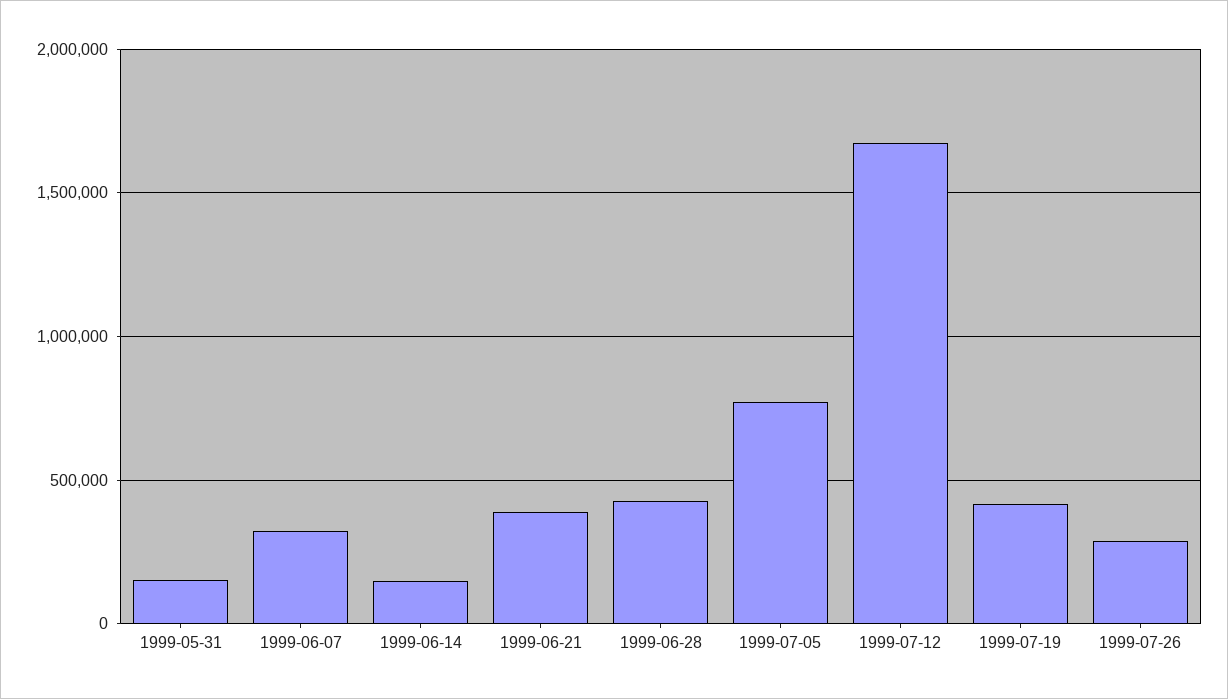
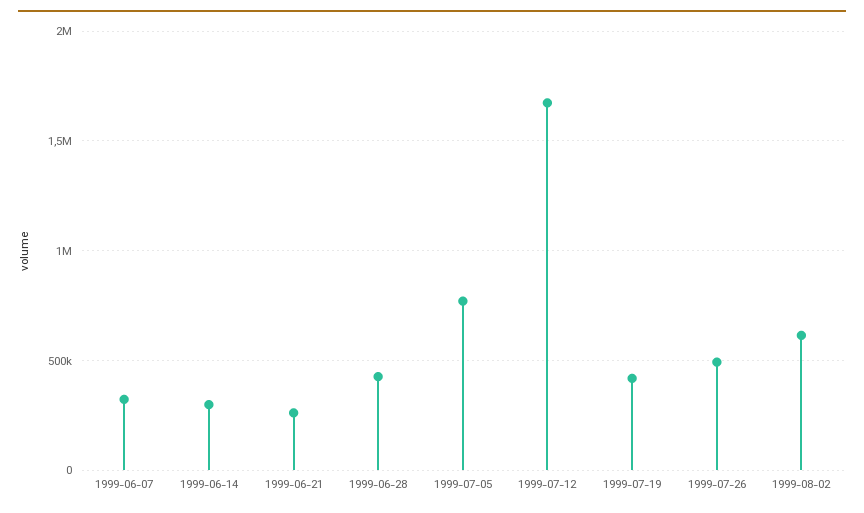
1999-05-31: 150000 -> none
1999-06-14: 150000 -> 300000
1999-06-21: 400000 -> 250000
1999-07-26: 300000 -> 500000
1999-08-02: none -> 600000

